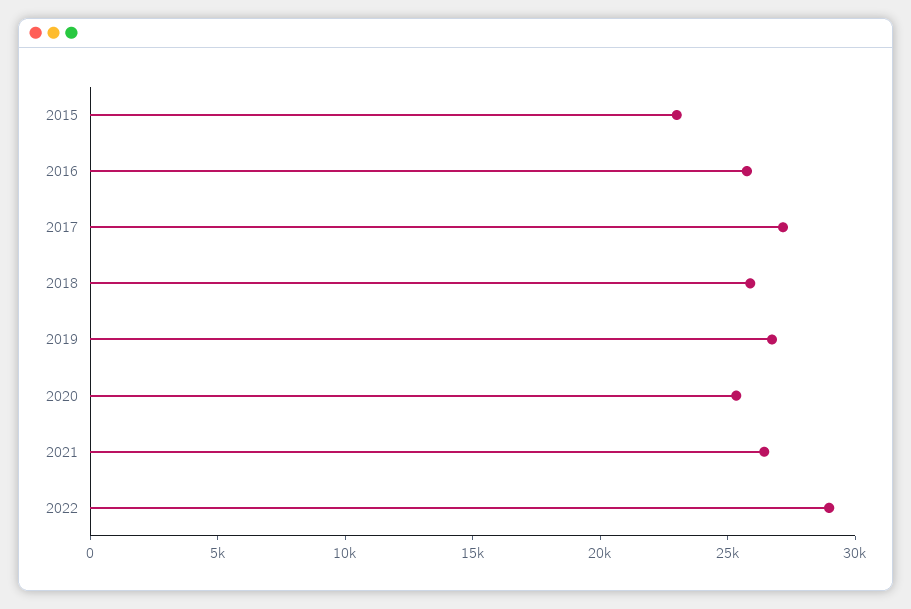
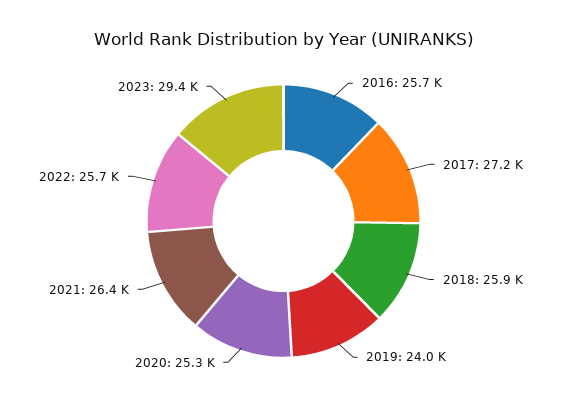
2015: 23000 -> none
2019: 27000 -> 24000
2022: 29000 -> 25700
2023: none -> 29400

